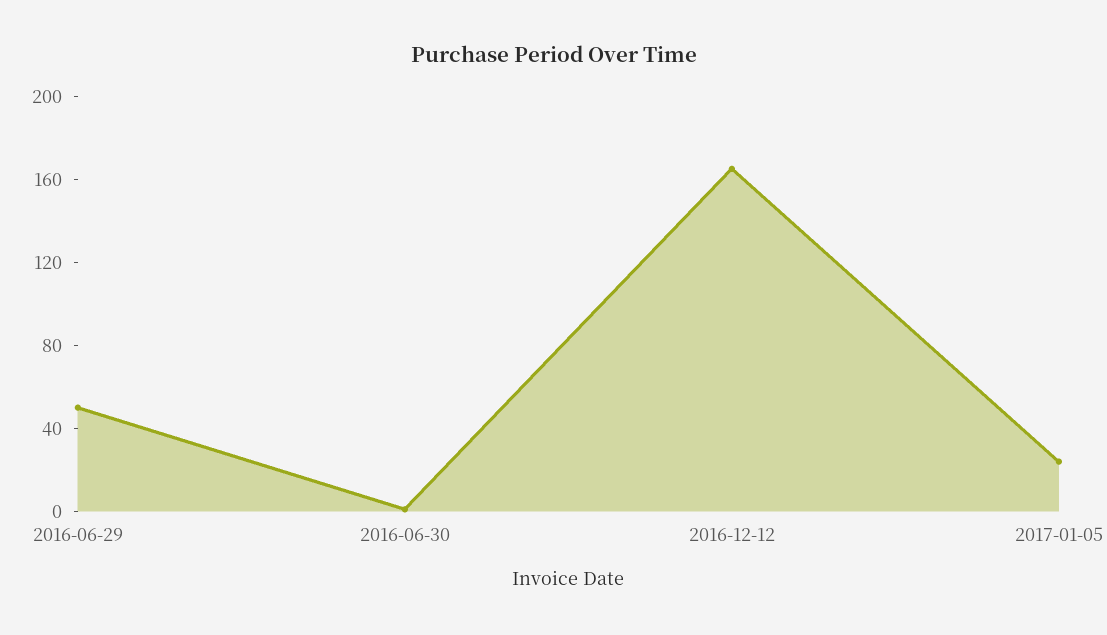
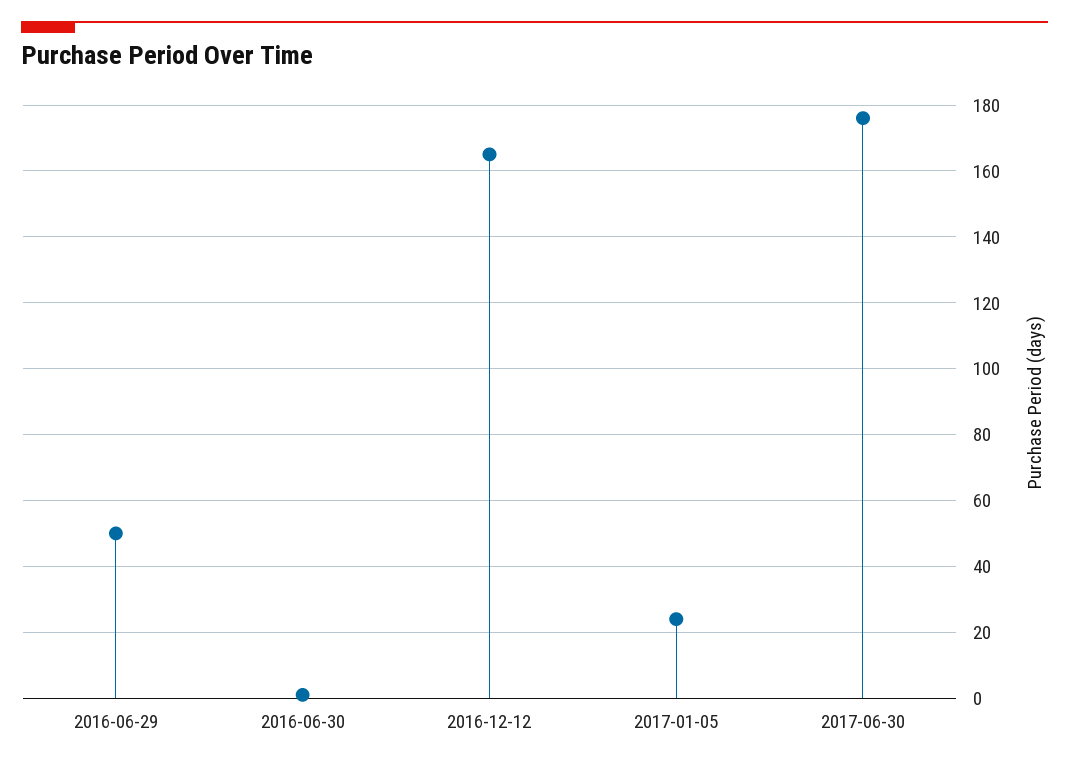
2017-06-30: none -> 175

